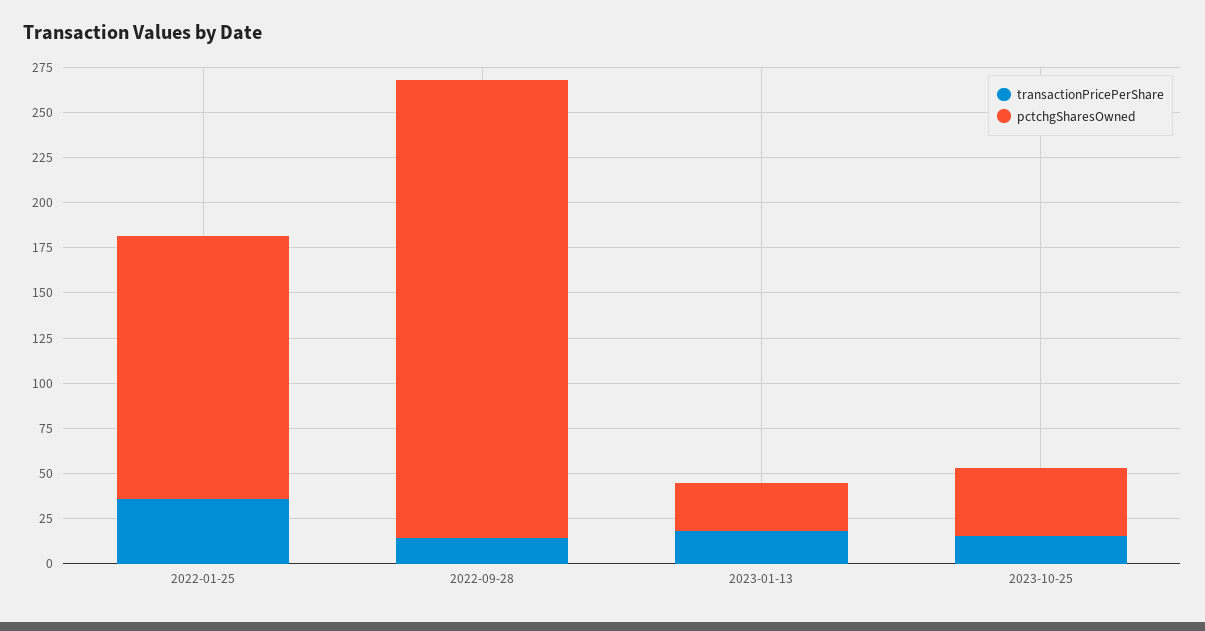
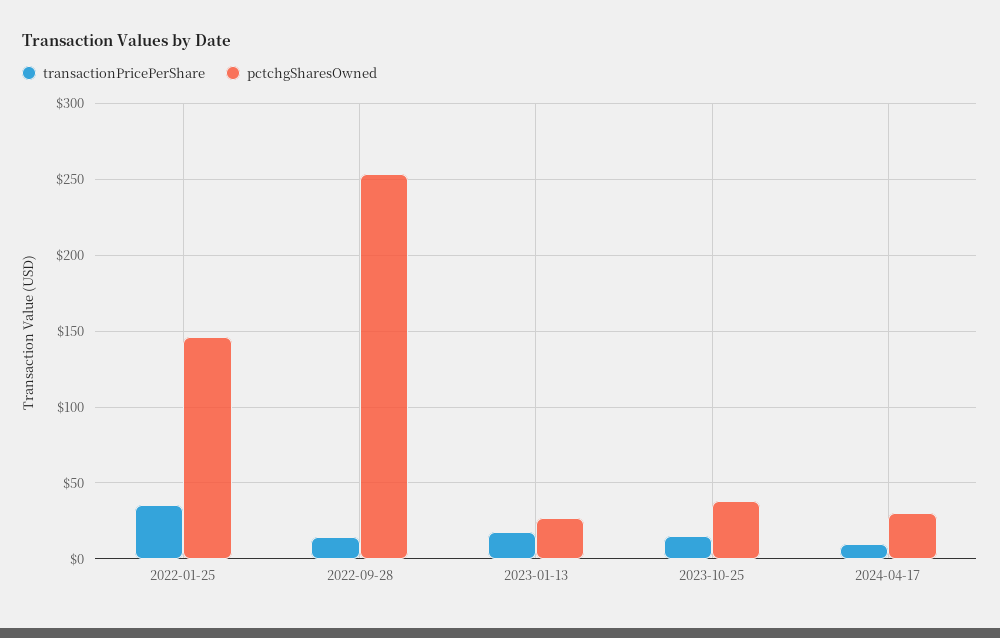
transactionPricePerShare, 2024-04-17: none -> 10
pctchgSharesOwned, 2024-04-17: none -> 30

